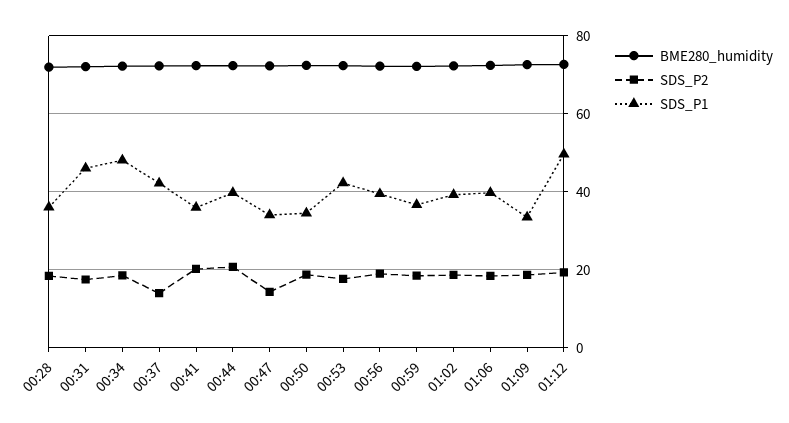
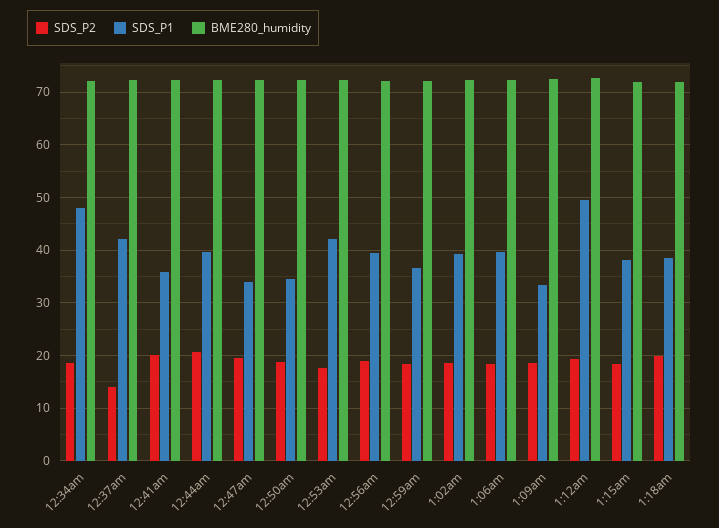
BME280_humidity, 00:28: 72 -> none
SDS_P2, 00:28: 18 -> none
SDS_P1, 00:28: 36 -> none
BME280_humidity, 00:31: 72 -> none
SDS_P2, 00:31: 18 -> none
SDS_P1, 00:31: 46 -> none
SDS_P2, 00:47: 14 -> 20
SDS_P2, 1:15am: none -> 18
SDS_P1, 1:15am: none -> 38
BME280_humidity, 1:15am: none -> 72
SDS_P2, 1:18am: none -> 20
SDS_P1, 1:18am: none -> 38
BME280_humidity, 1:18am: none -> 72

